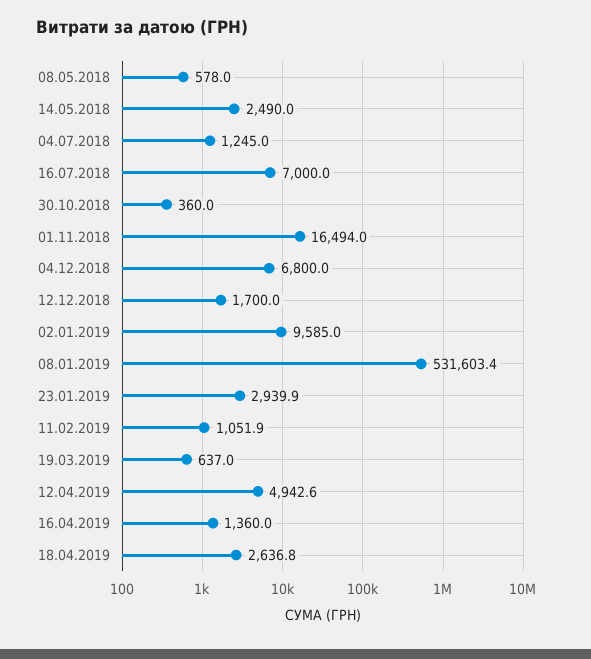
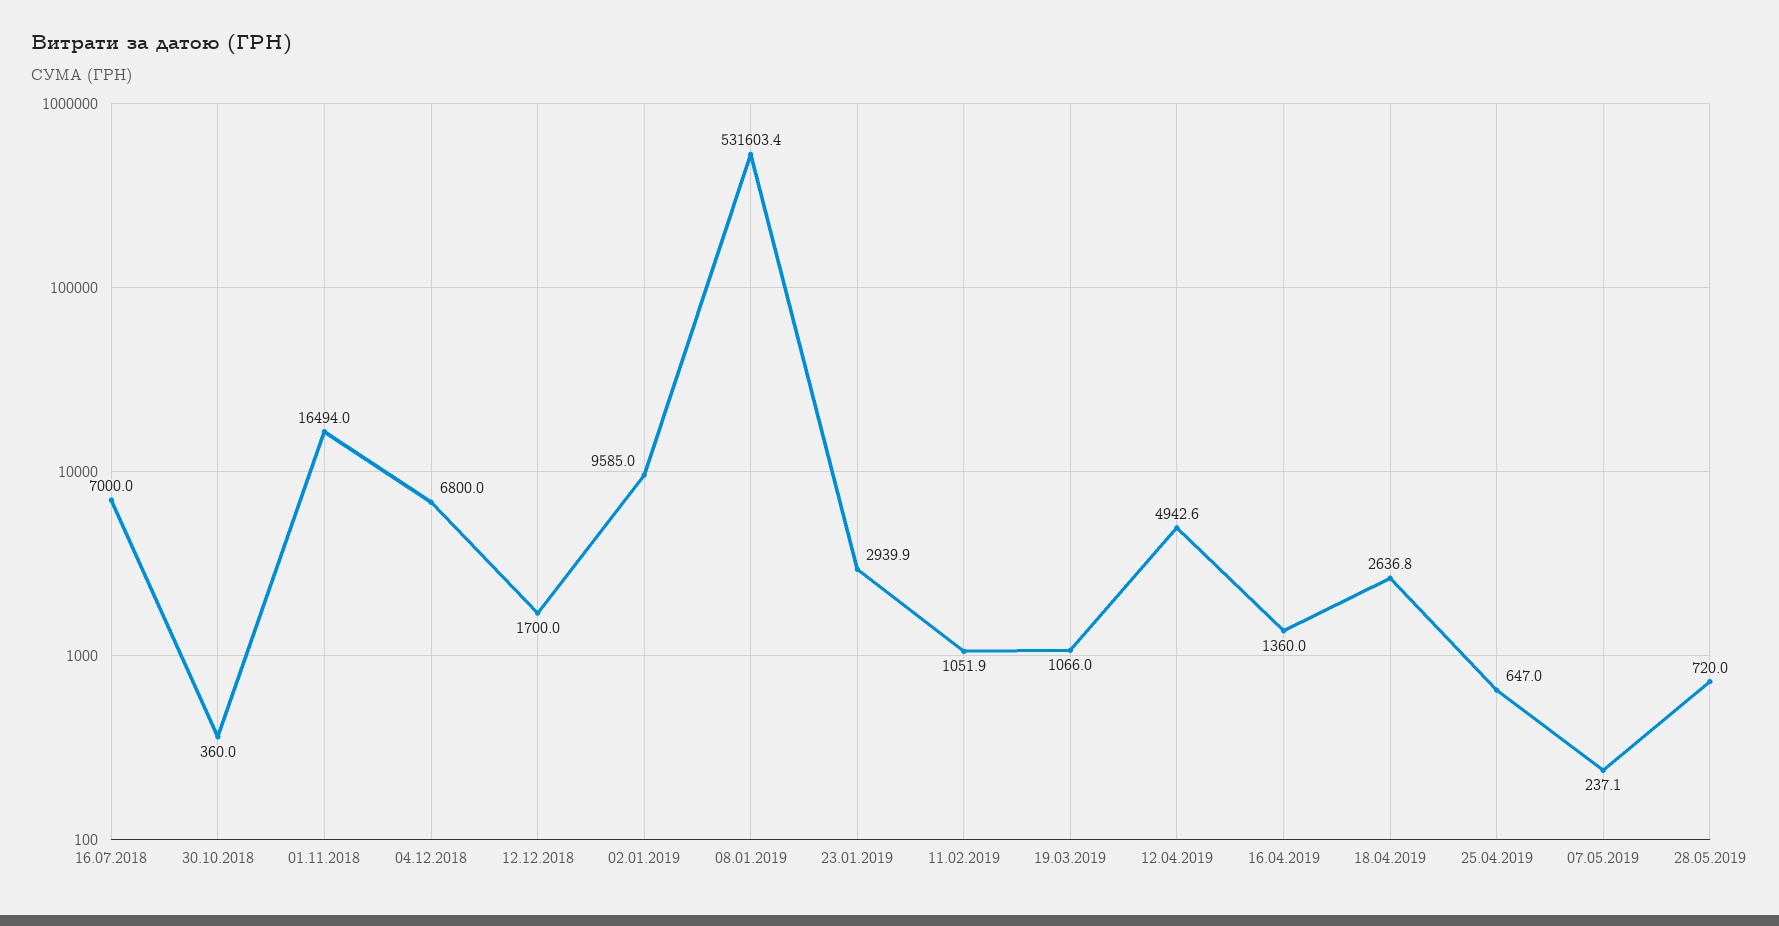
08.05.2018: 578 -> none
14.05.2018: 2490 -> none
04.07.2018: 1245 -> none
19.03.2019: 637 -> 1066
25.04.2019: none -> 647
07.05.2019: none -> 237.1
28.05.2019: none -> 720

